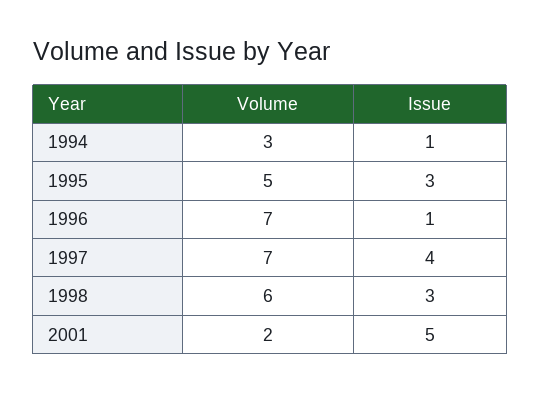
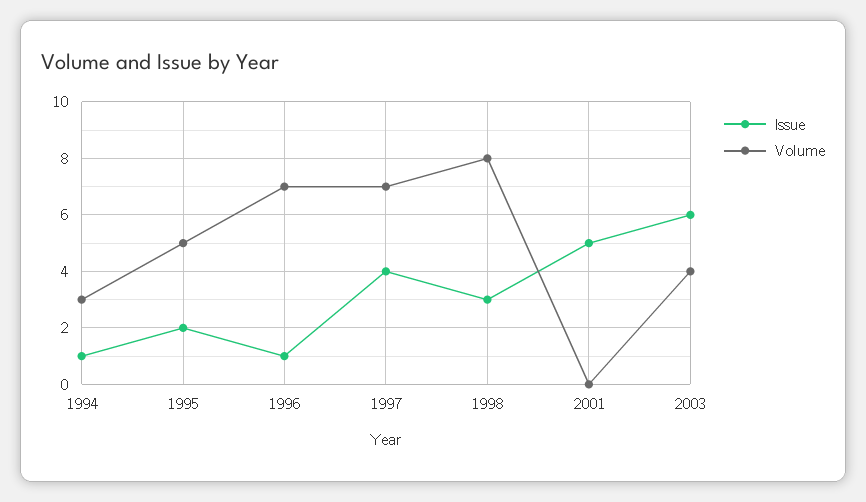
Issue, 1995: 3 -> 2
Volume, 1998: 6 -> 8
Volume, 2001: 2 -> 0
Issue, 2003: none -> 6
Volume, 2003: none -> 4

